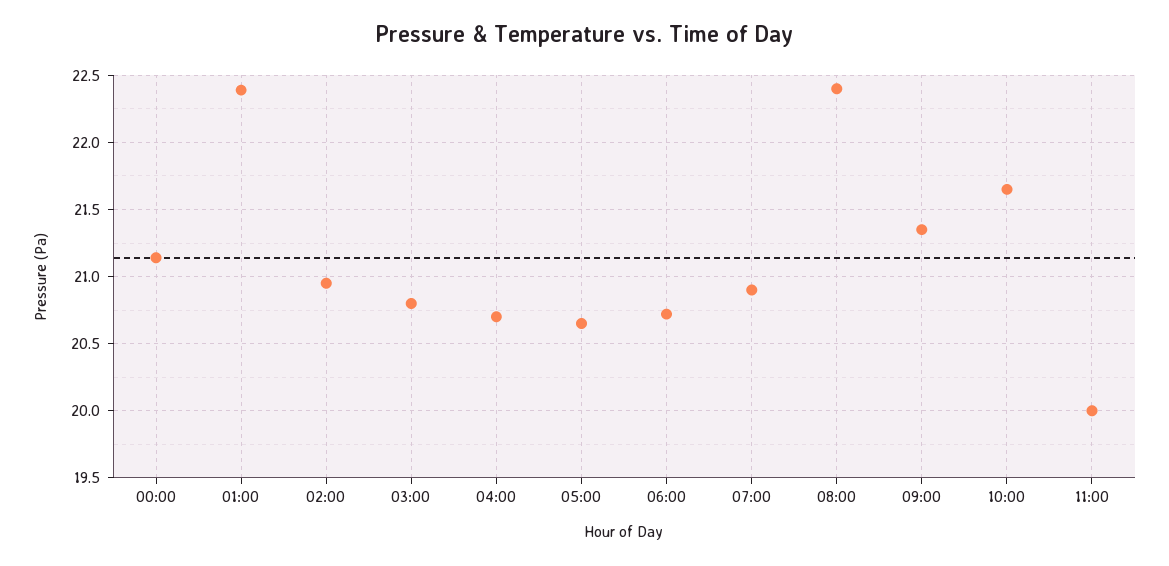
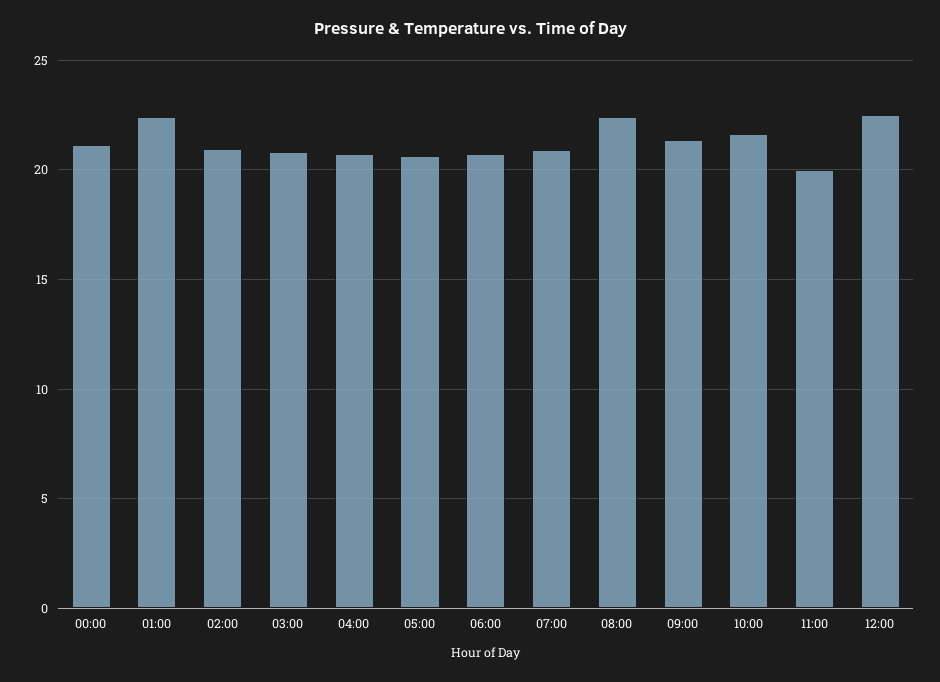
12:00: none -> 22.5

